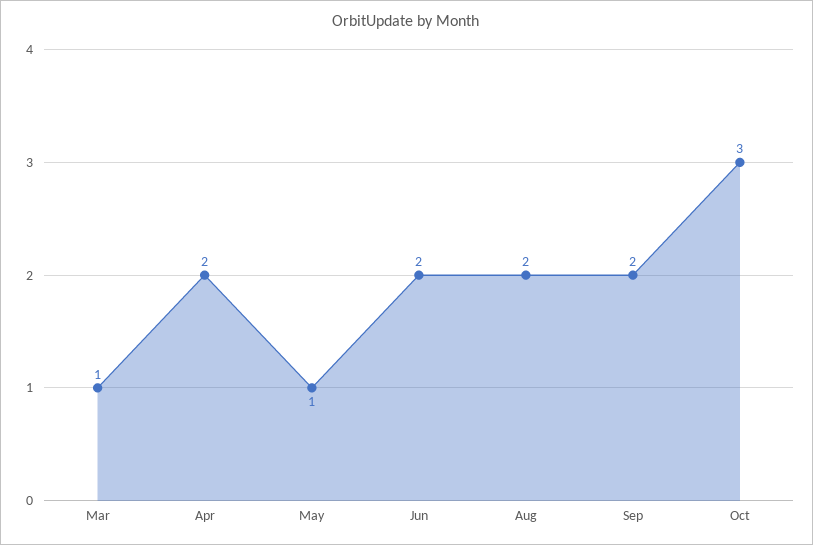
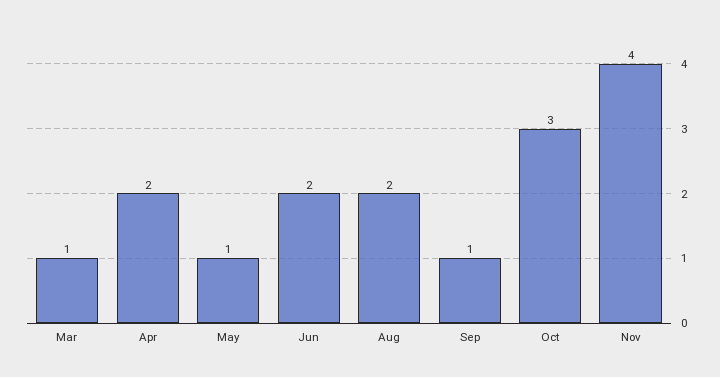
Sep: 2 -> 1
Nov: none -> 4

